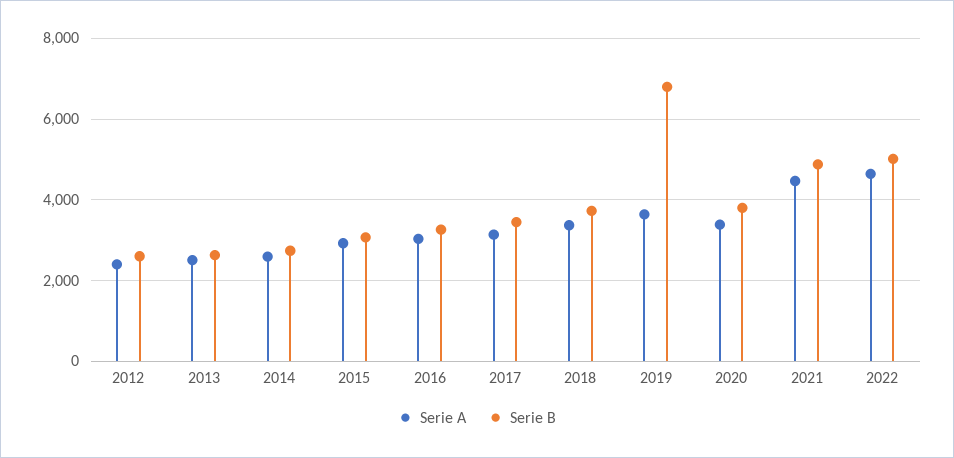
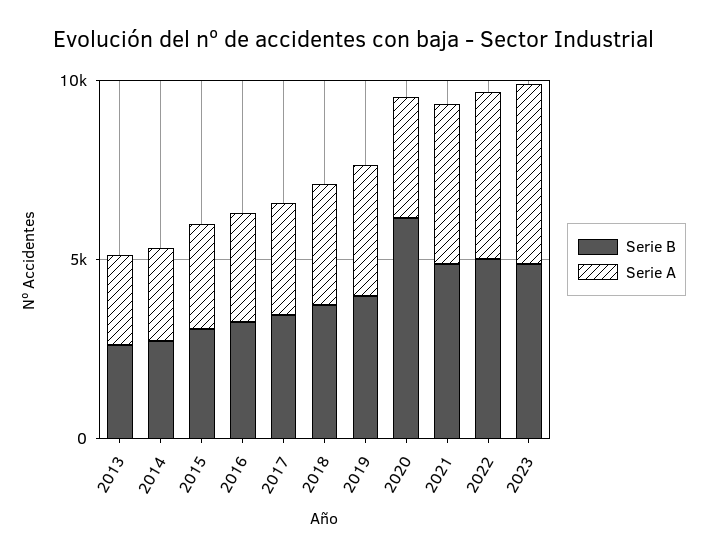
Serie A, 2012: 2400 -> none
Serie B, 2012: 2600 -> none
Serie B, 2019: 6800 -> 4000
Serie B, 2020: 3800 -> 6000
Serie B, 2023: none -> 5000
Serie A, 2023: none -> 5000

